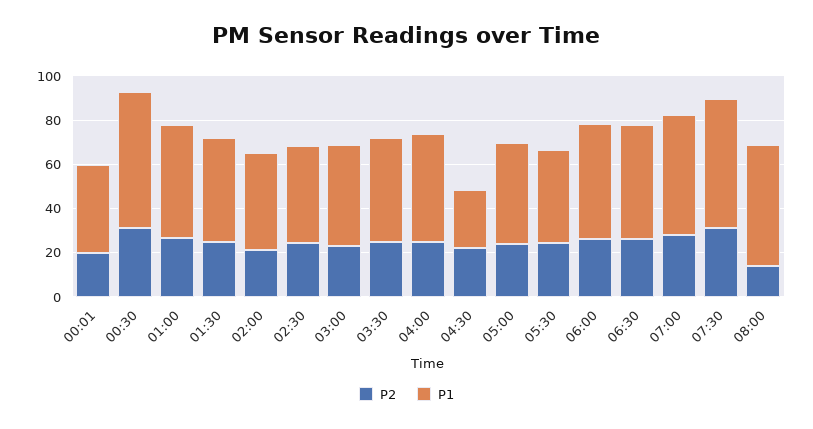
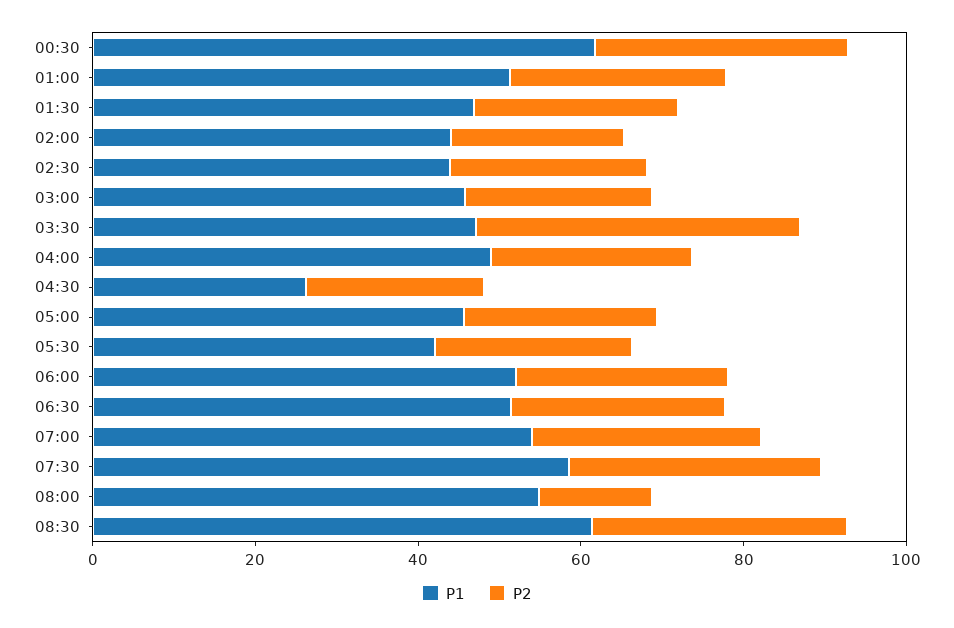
P2, 00:01: 20 -> none
P1, 00:01: 40 -> none
P2, 03:30: 25 -> 40
P1, 08:30: none -> 60
P2, 08:30: none -> 30

